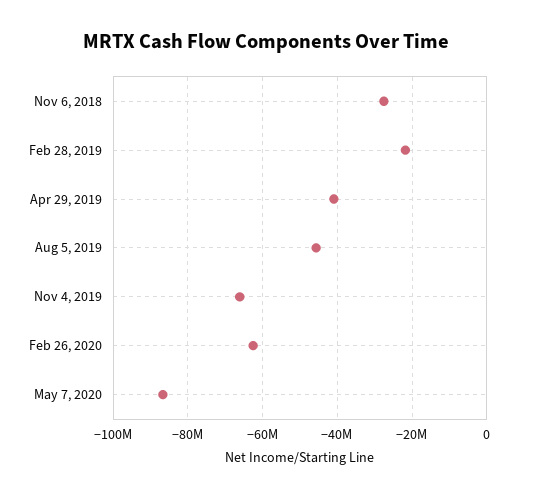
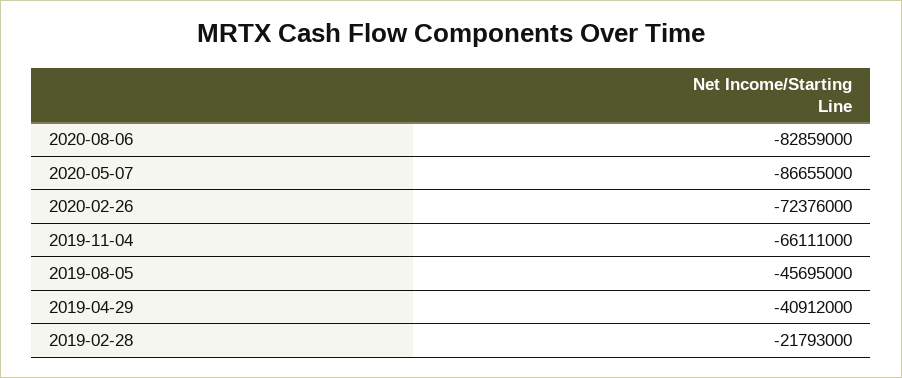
Nov 6, 2018: -28000000 -> none
Feb 26, 2020: -62000000 -> -72376000
2020-08-06: none -> -82859000

